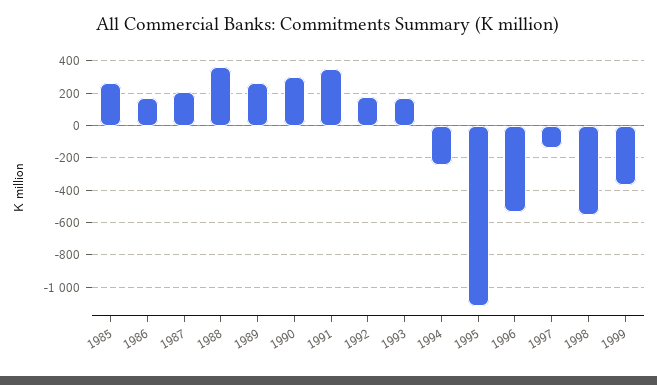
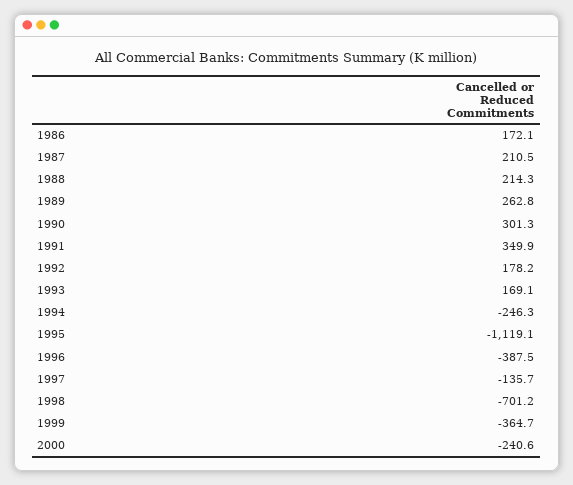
1985: 250 -> none
1988: 350 -> 214.3
1996: -550 -> -387.5
1998: -550 -> -701.2
2000: none -> -240.6

